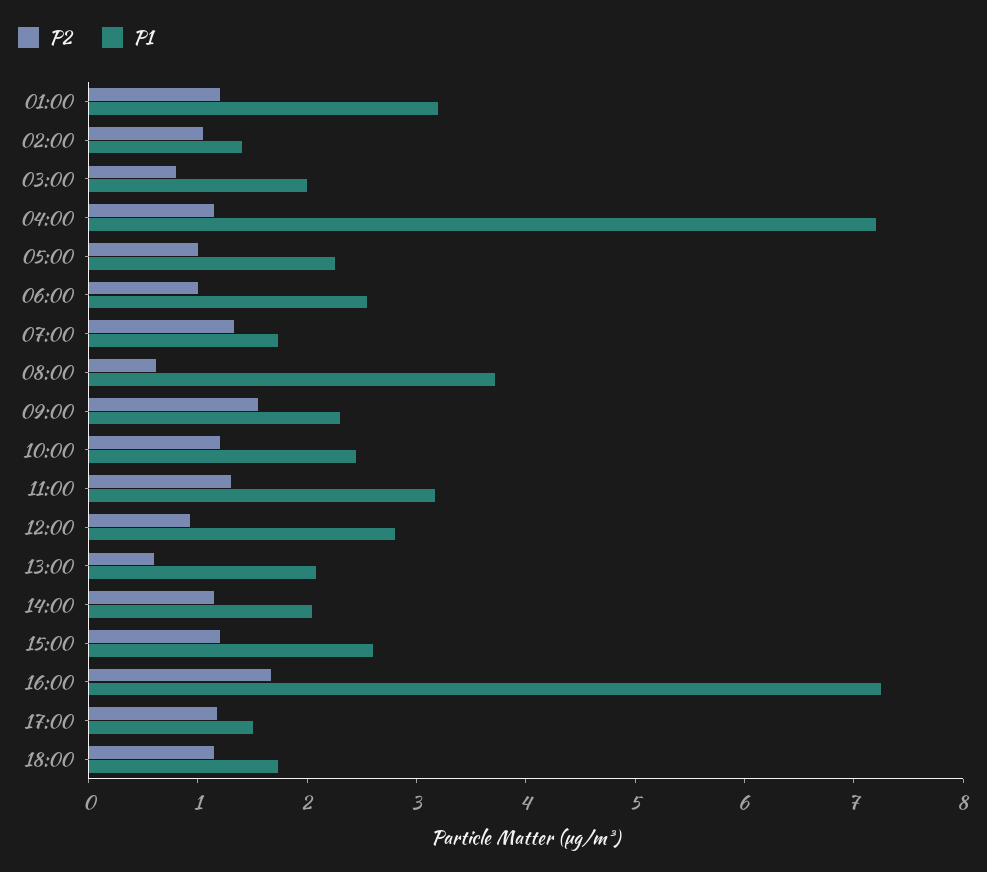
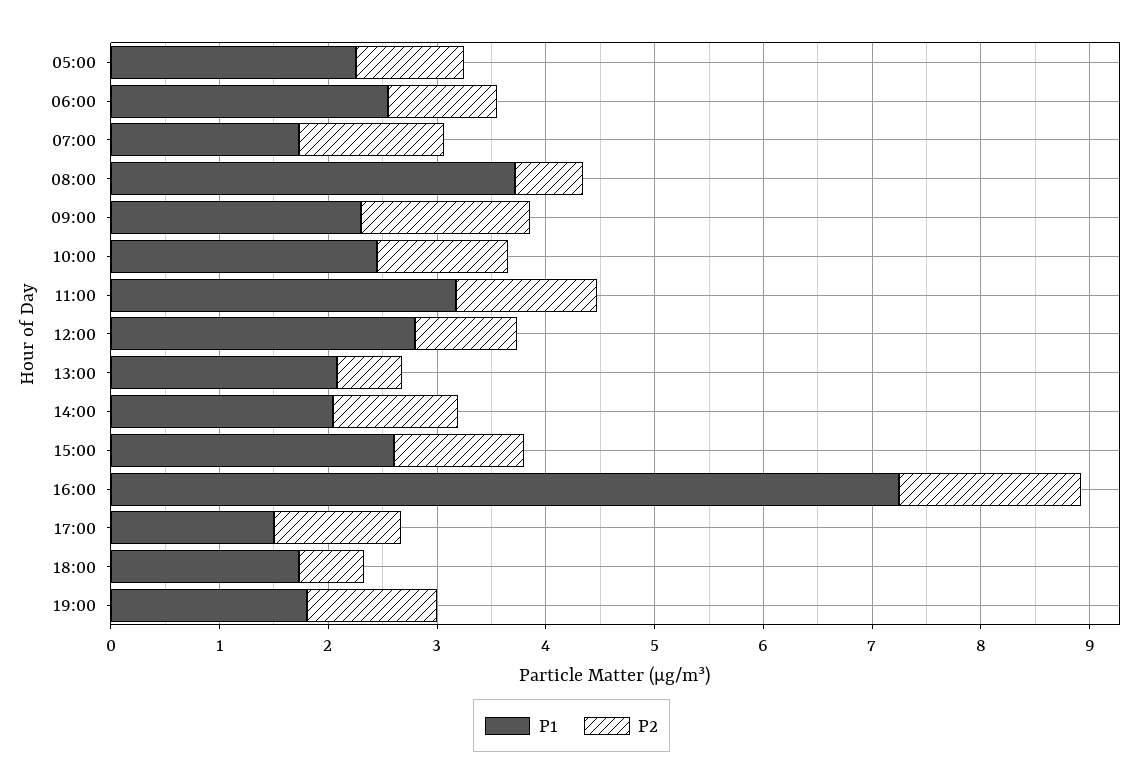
P2, 01:00: 1.2 -> none
P1, 01:00: 3.2 -> none
P2, 02:00: 1 -> none
P1, 02:00: 1.4 -> none
P2, 03:00: 0.8 -> none
P1, 03:00: 2 -> none
P2, 04:00: 1.2 -> none
P1, 04:00: 7.2 -> none
P2, 18:00: 1.2 -> 0.6
P1, 19:00: none -> 1.8
P2, 19:00: none -> 1.2

